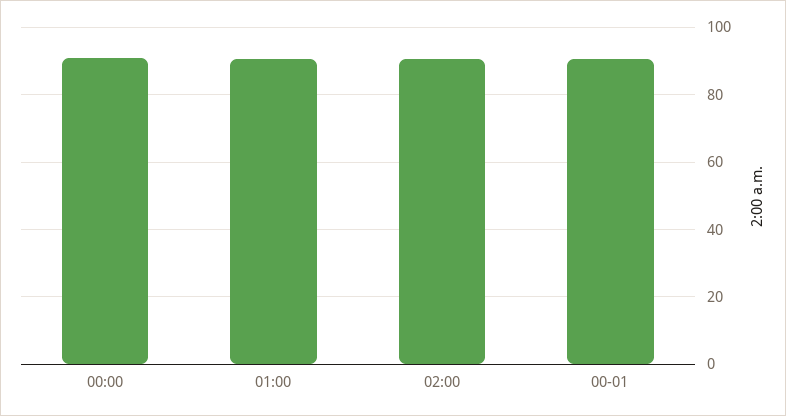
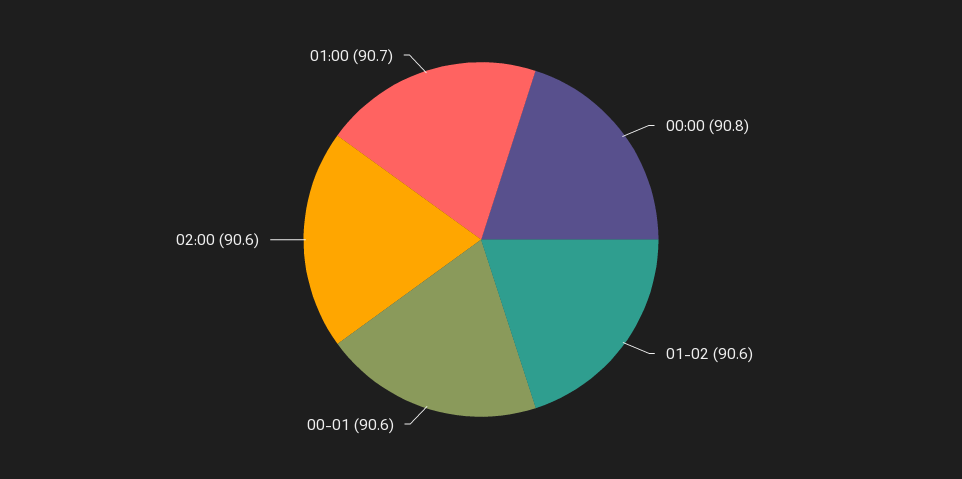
01-02: none -> 90.6

